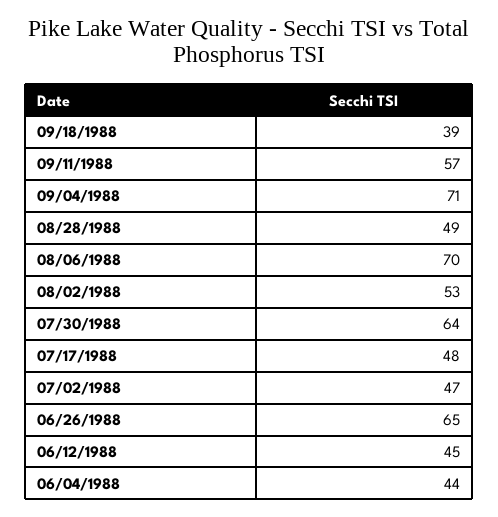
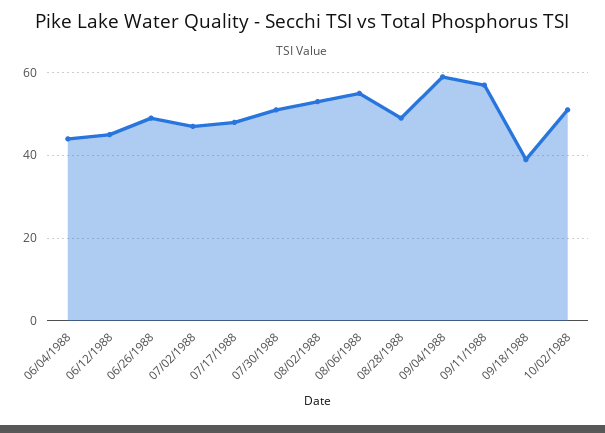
09/04/1988: 71 -> 60
08/06/1988: 70 -> 55
07/30/1988: 64 -> 50
06/26/1988: 65 -> 50
10/02/1988: none -> 50

